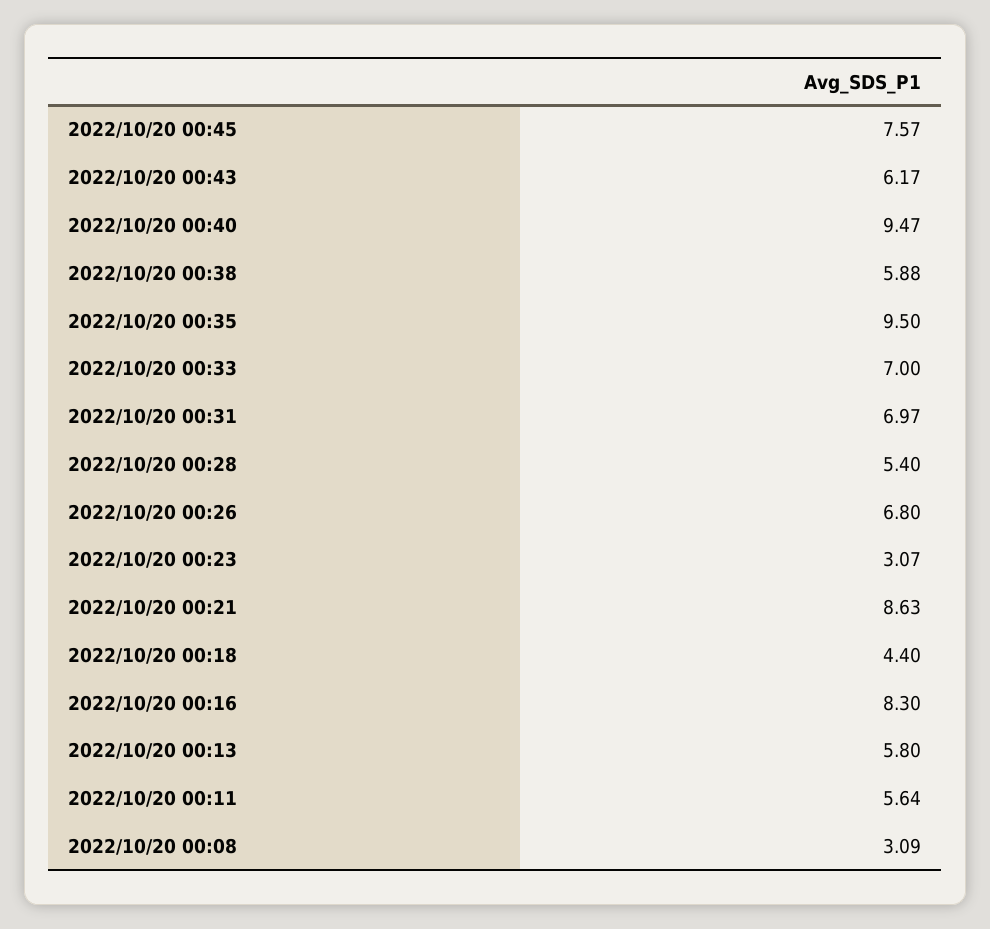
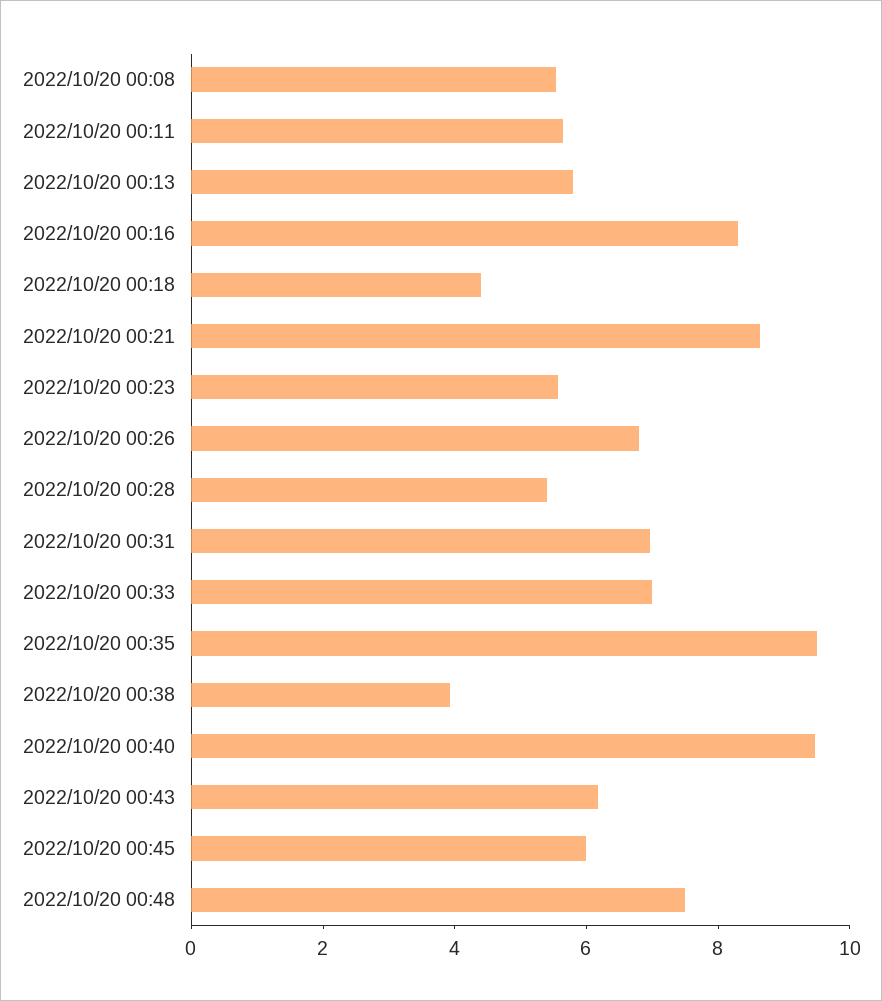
2022/10/20 00:45: 7.57 -> 6
2022/10/20 00:38: 5.88 -> 4
2022/10/20 00:23: 3.07 -> 5.5
2022/10/20 00:08: 3.09 -> 5.5
2022/10/20 00:48: none -> 7.5

